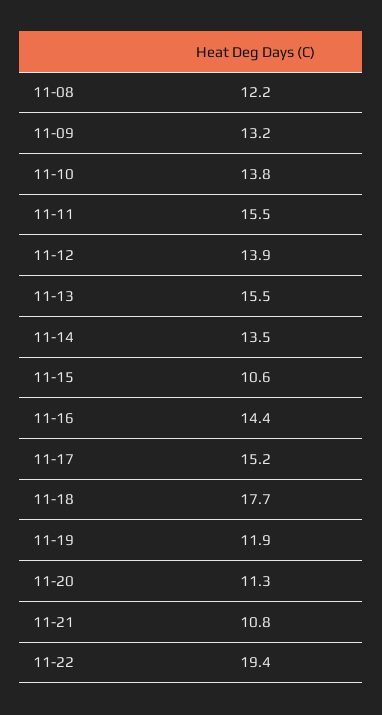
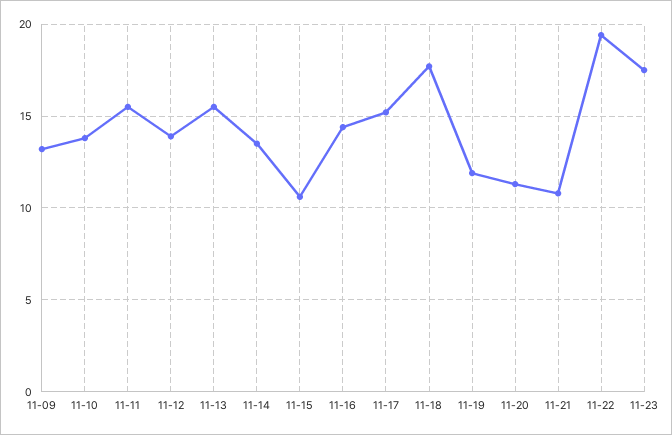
11-08: 12.2 -> none
11-23: none -> 17.5

